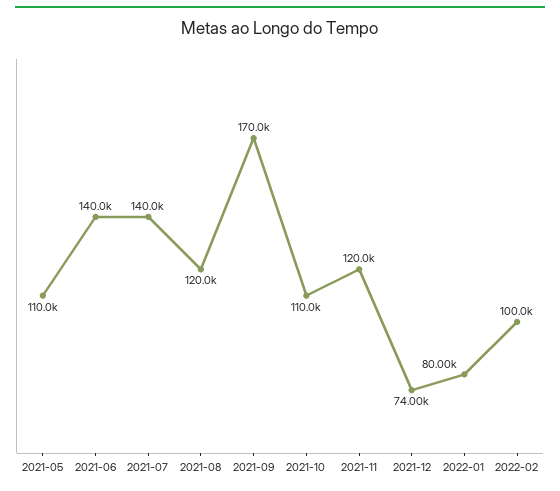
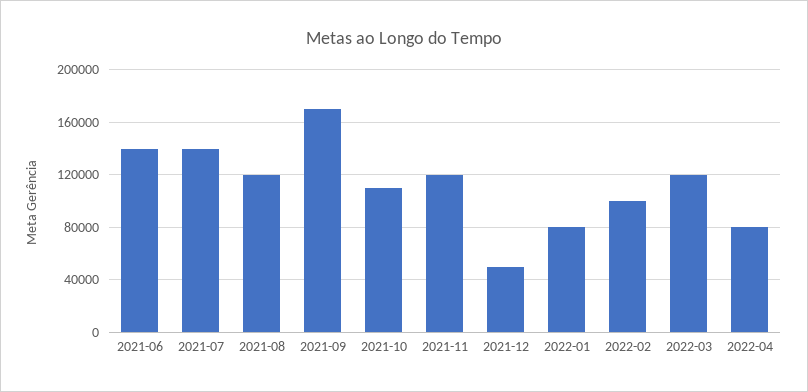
2021-05: 110000 -> none
2021-12: 74000 -> 50000
2022-03: none -> 120000
2022-04: none -> 80000

